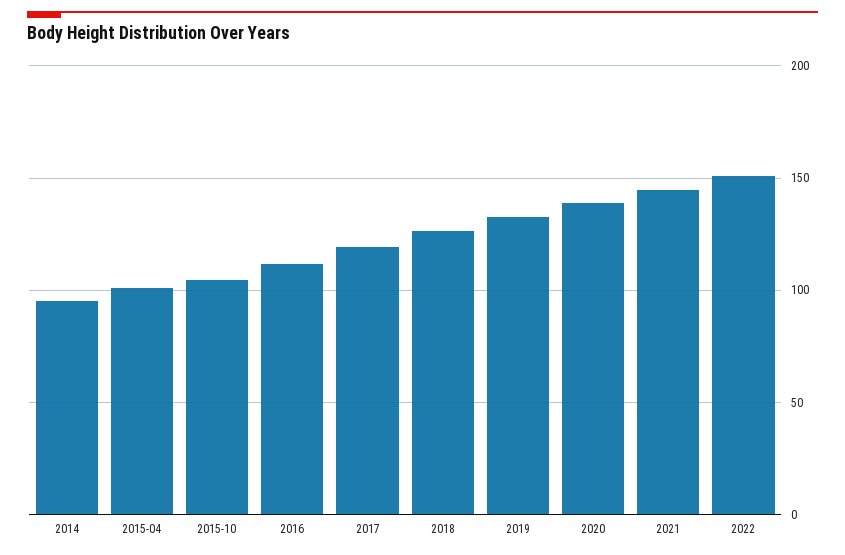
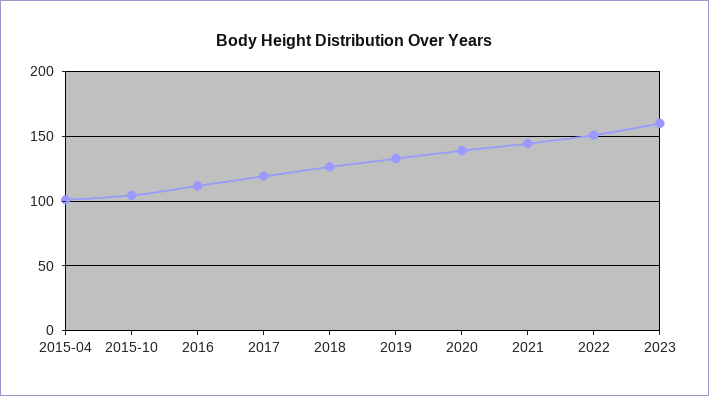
2014: 95 -> none
2023: none -> 160

